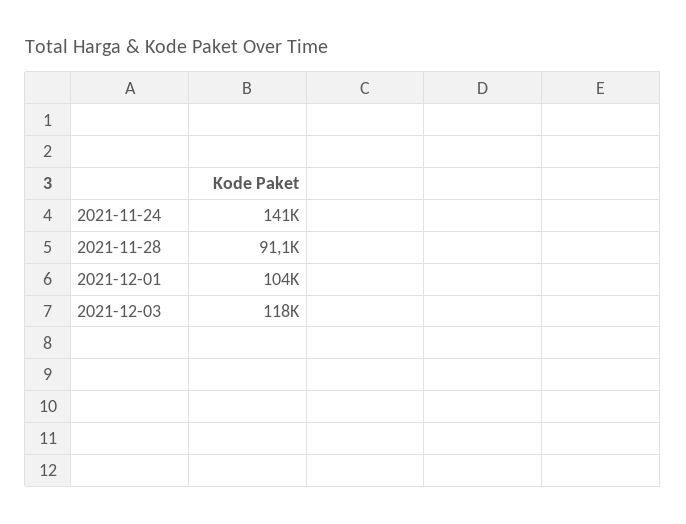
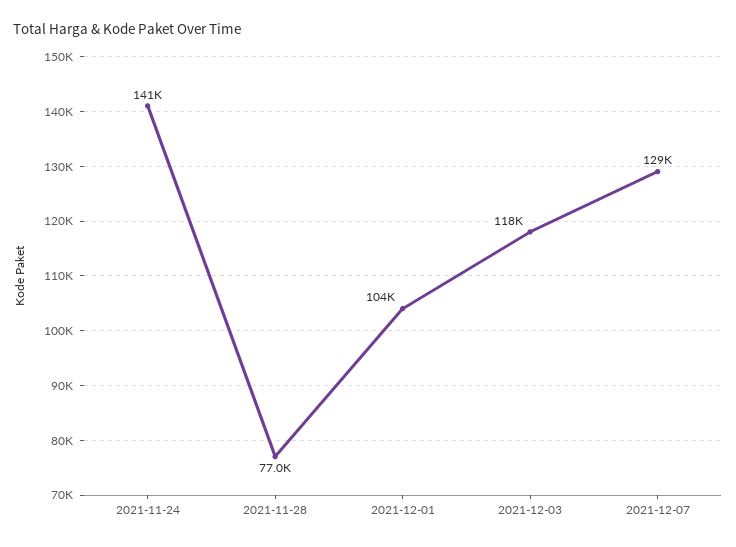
2021-11-28: 91100 -> 77000
2021-12-07: none -> 129000

